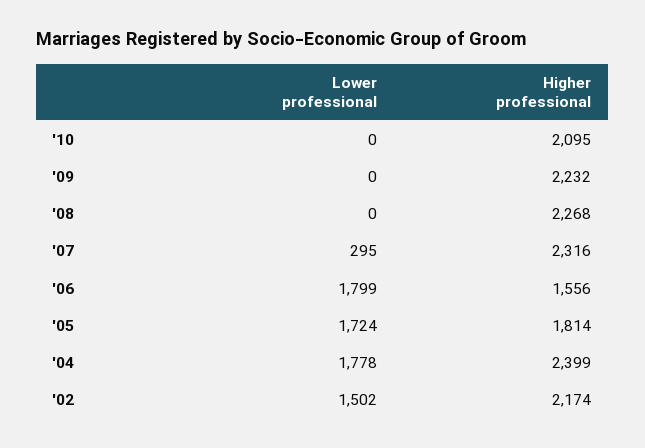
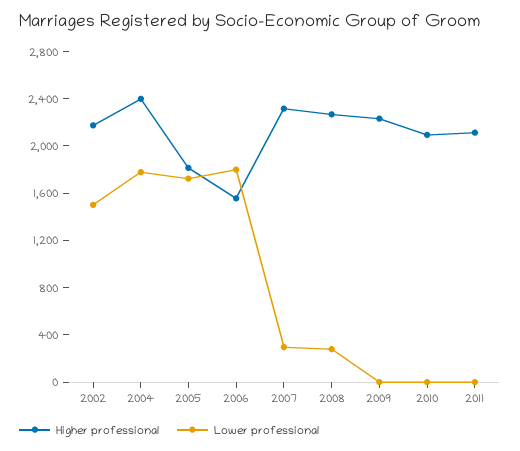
Lower professional, '08: 0 -> 300
Higher professional, 2011: none -> 2100
Lower professional, 2011: none -> 0

